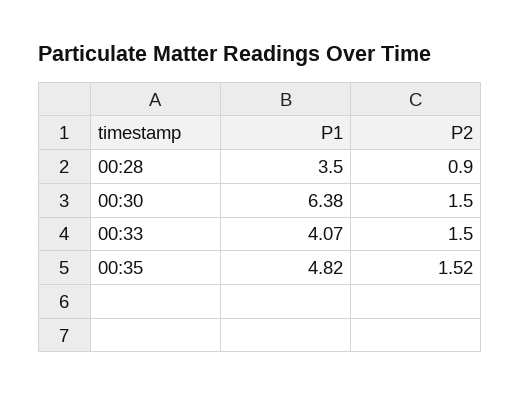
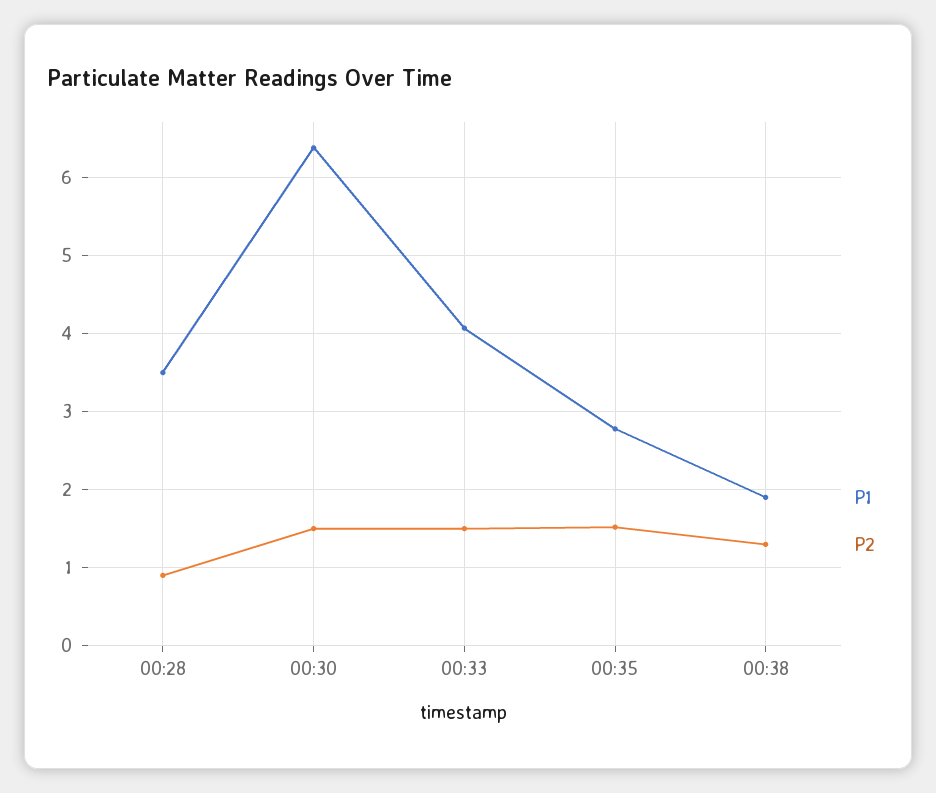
P1, 00:35: 4.82 -> 2.8
P1, 00:38: none -> 1.9
P2, 00:38: none -> 1.3

